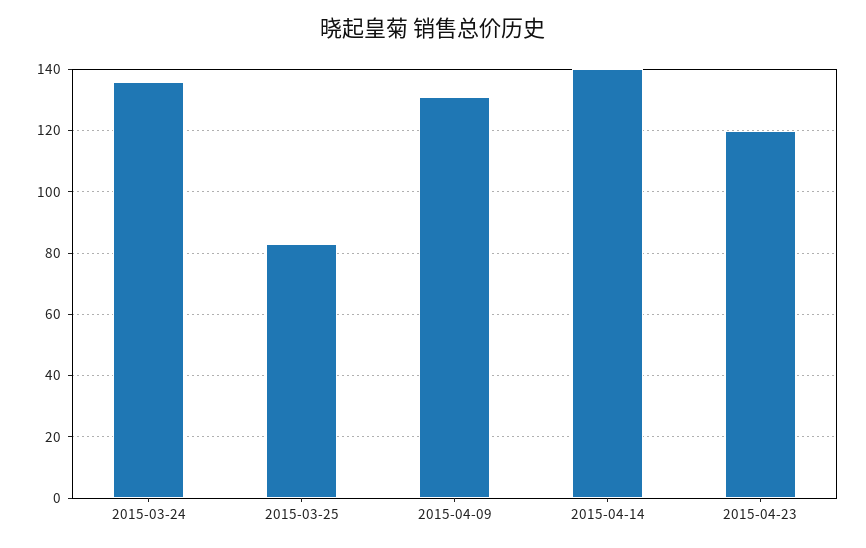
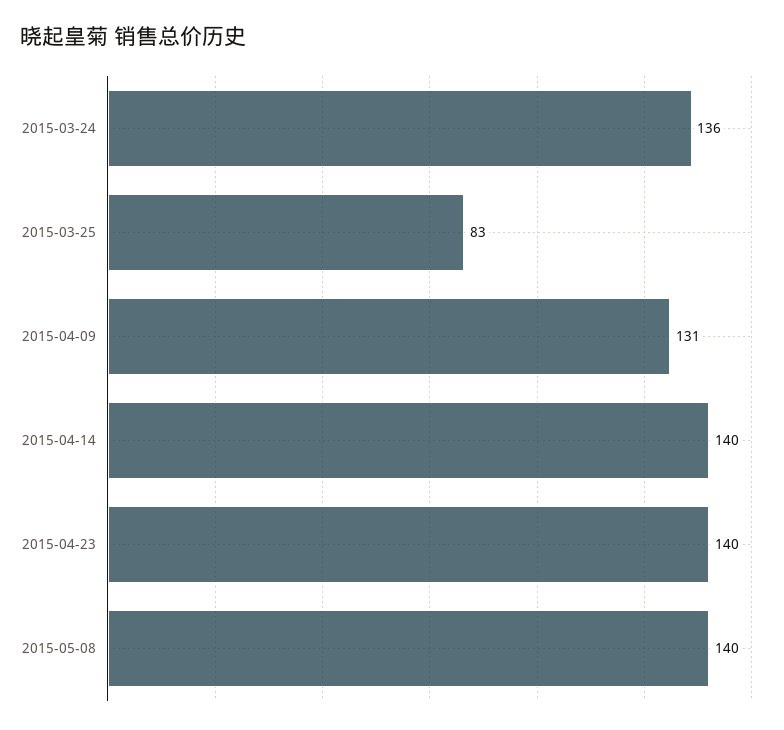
2015-04-23: 120 -> 140
2015-05-08: none -> 140

